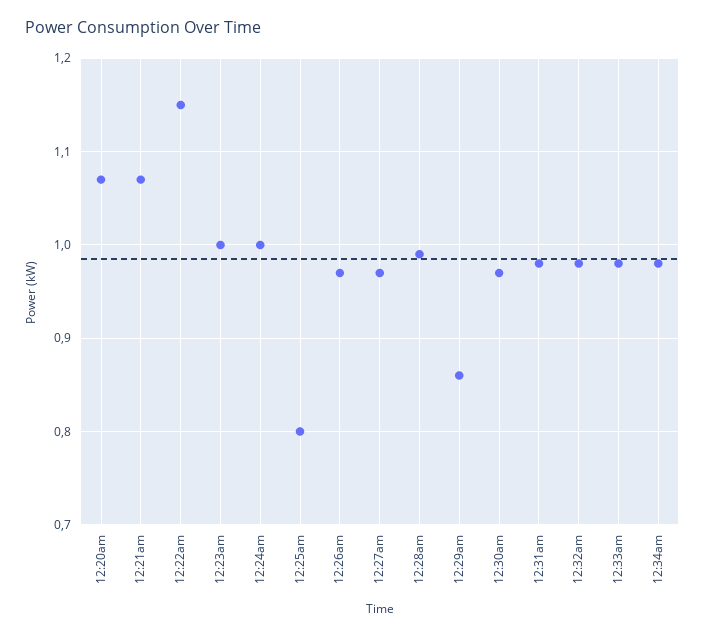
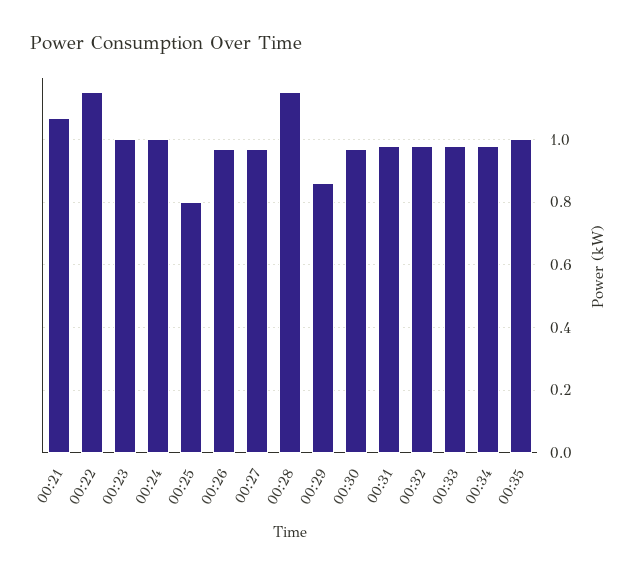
12:20am: 1.07 -> none
12:28am: 0.99 -> 1.15
00:35: none -> 1

